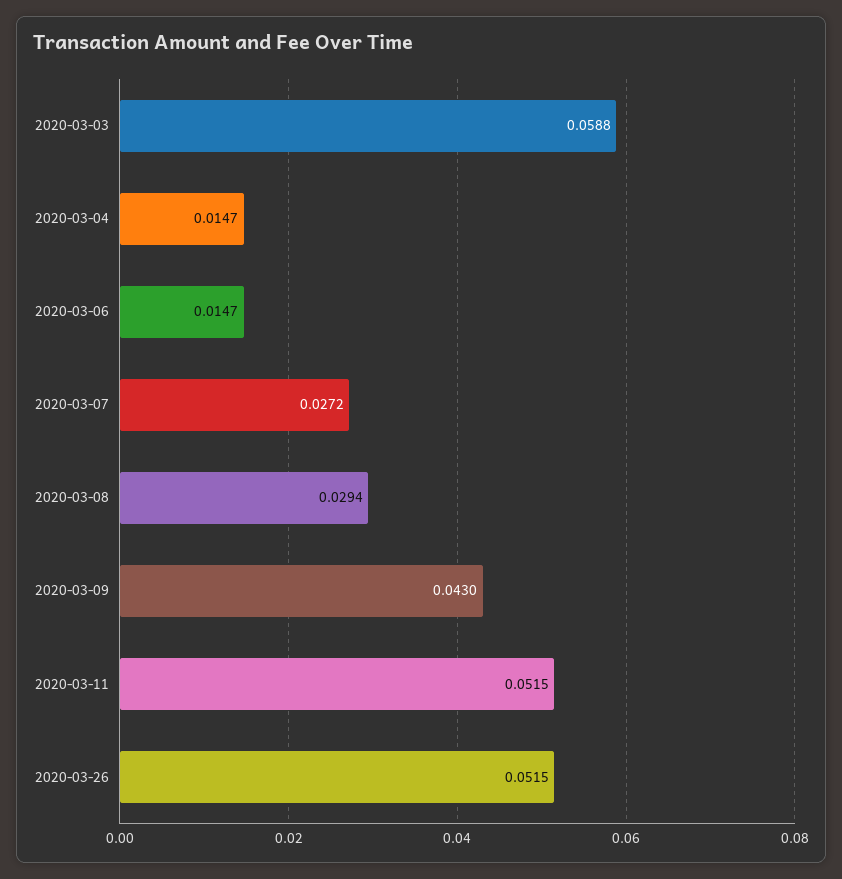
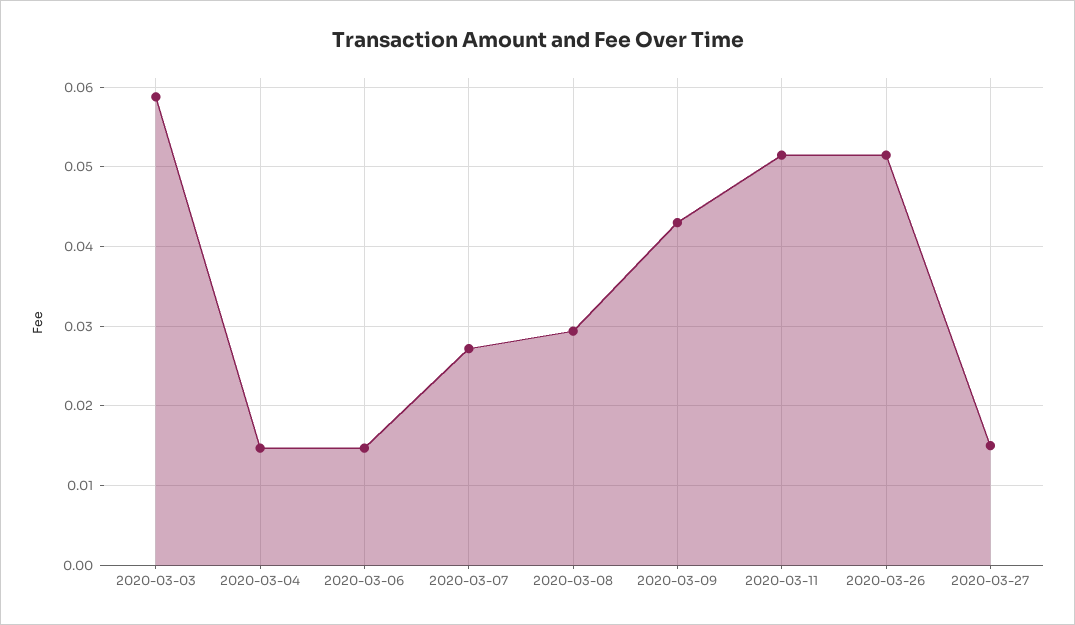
2020-03-27: none -> 0.015

